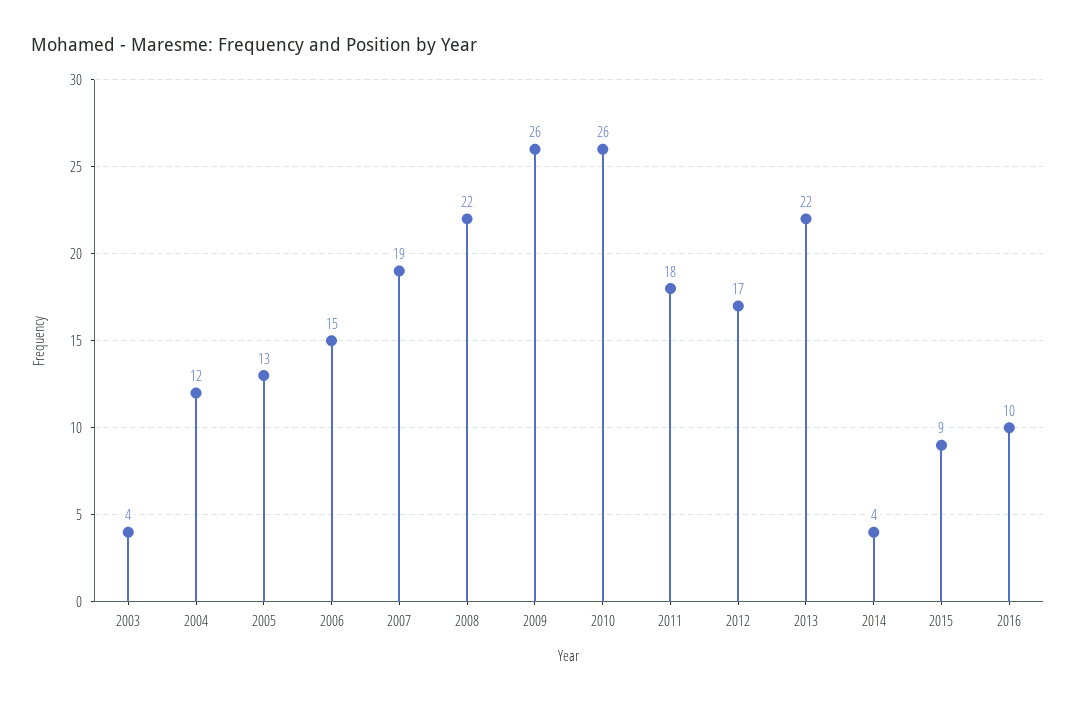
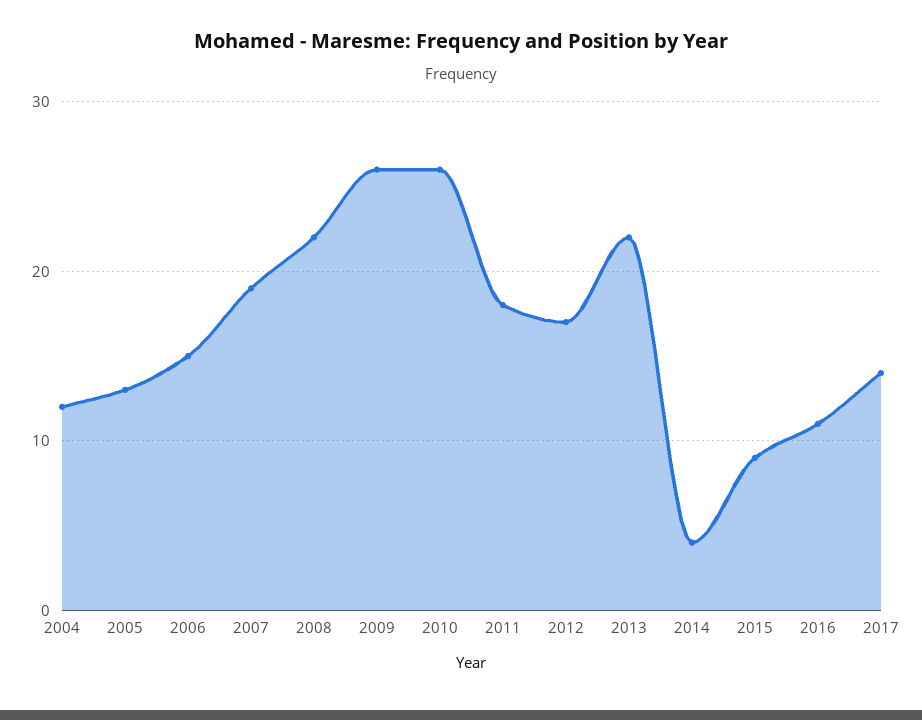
2003: 4 -> none
2016: 10 -> 11
2017: none -> 14

